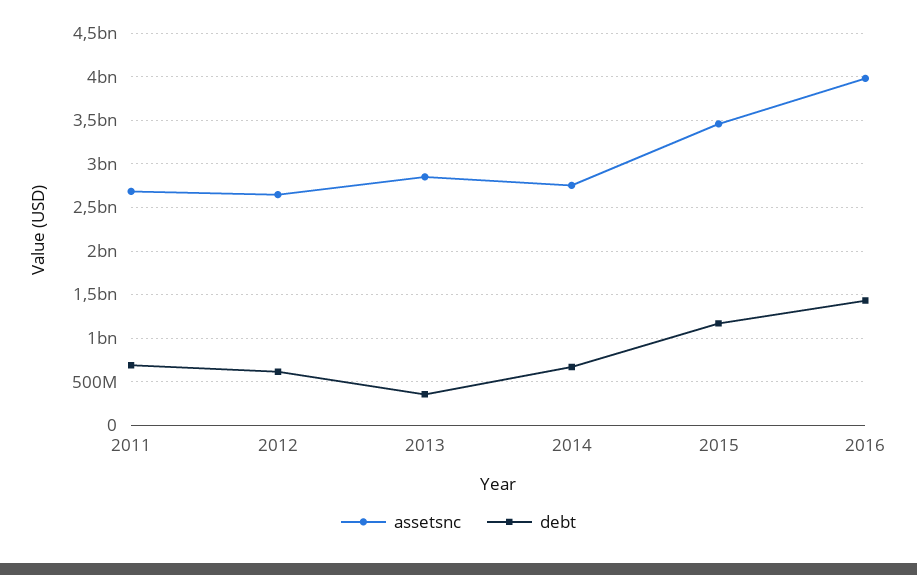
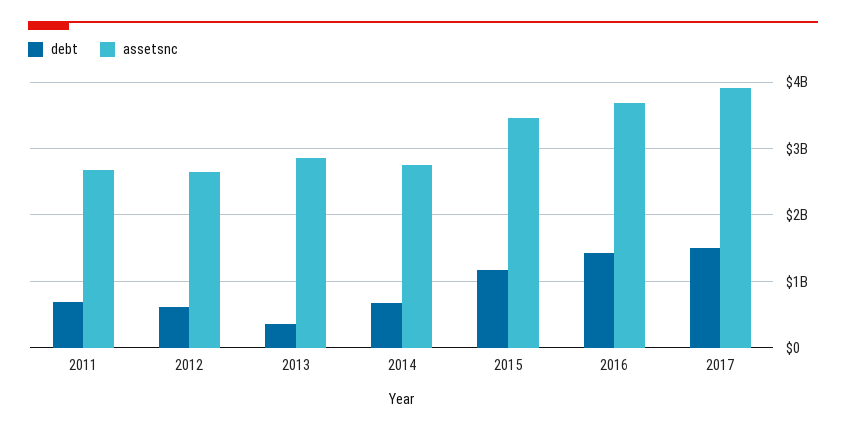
assetsnc, 2016: 4000000000 -> 3700000000
debt, 2017: none -> 1500000000
assetsnc, 2017: none -> 3900000000

